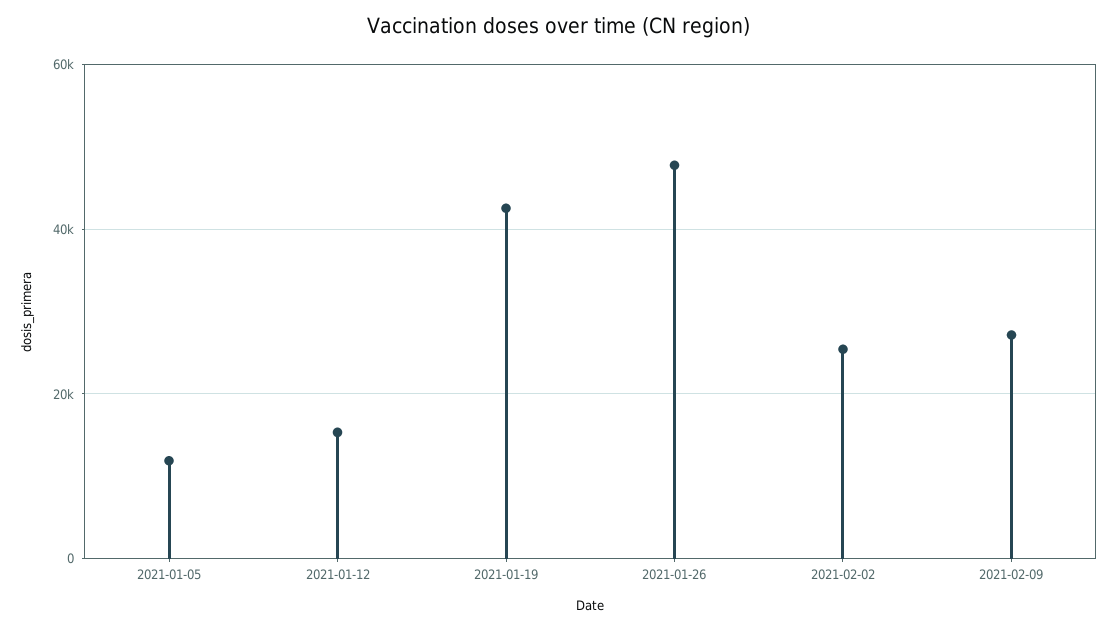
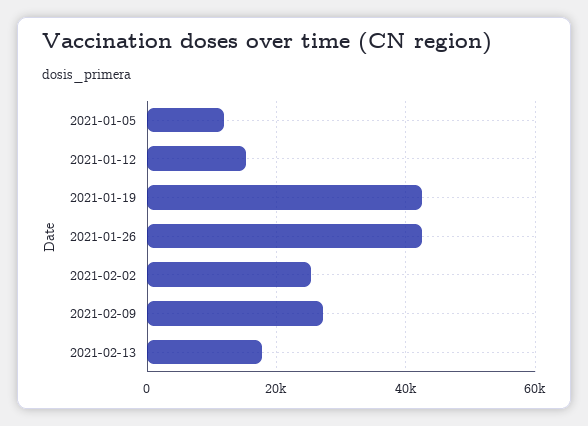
2021-01-26: 48000 -> 42000
2021-02-13: none -> 18000

